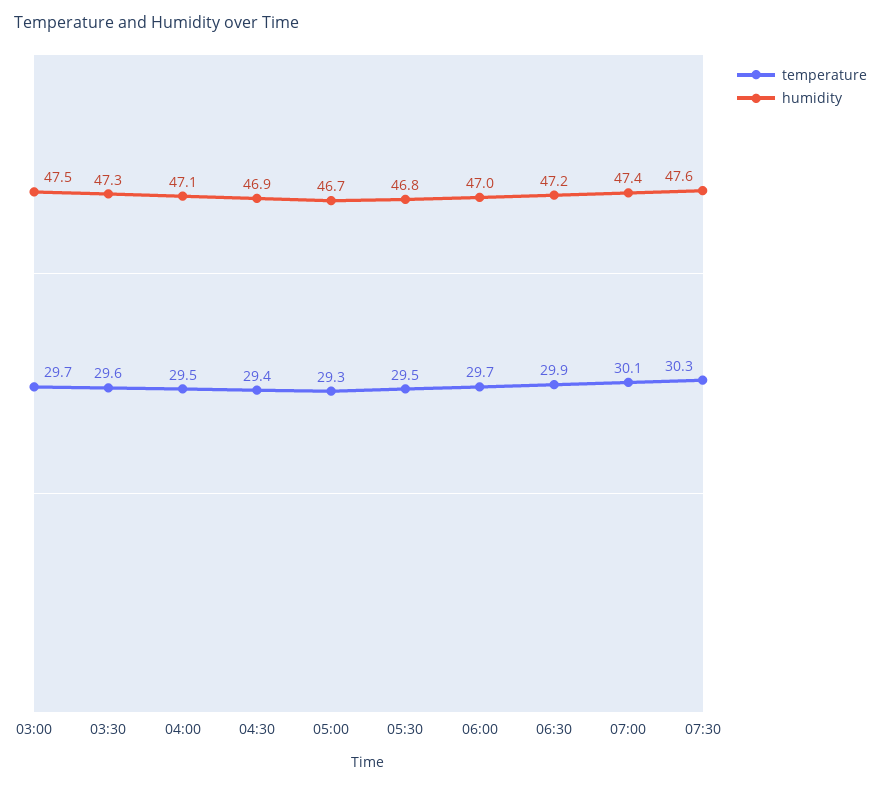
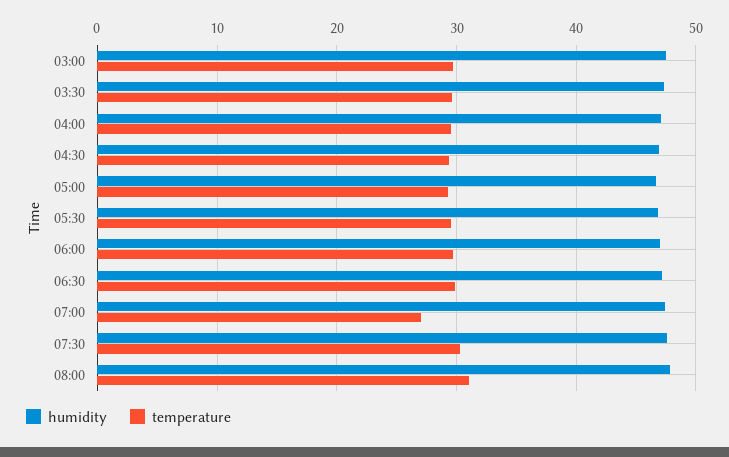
temperature, 07:00: 30.1 -> 27
humidity, 08:00: none -> 48
temperature, 08:00: none -> 31

